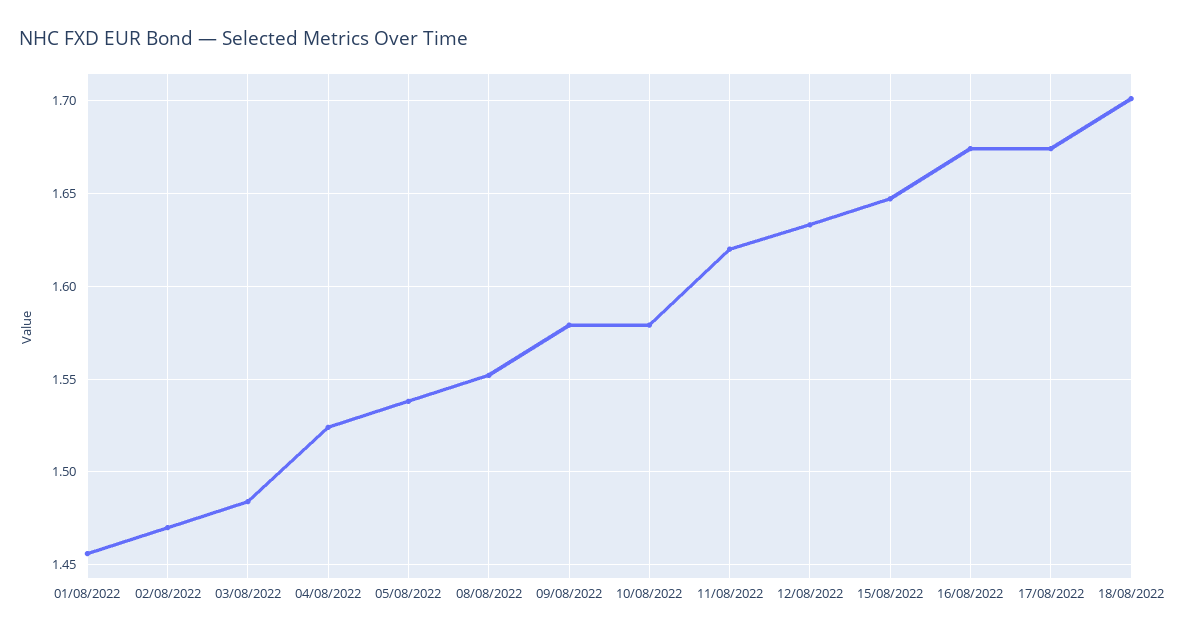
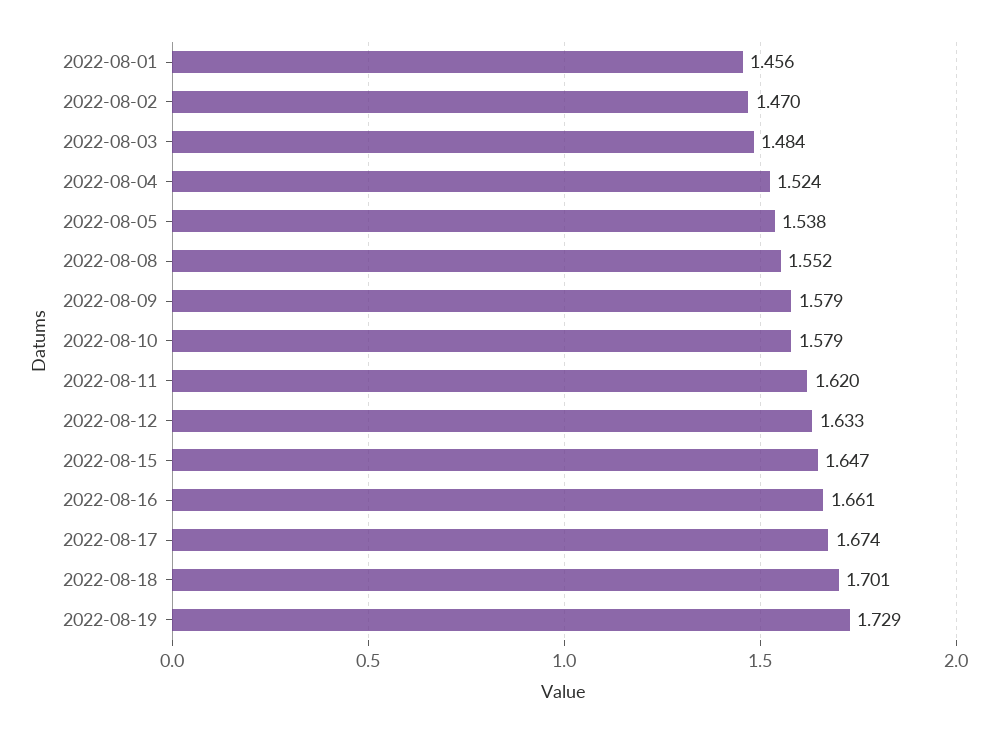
16/08/2022: 1.675 -> 1.661
2022-08-19: none -> 1.729

